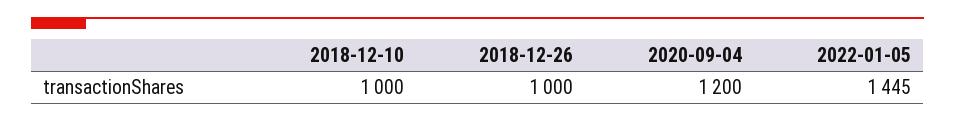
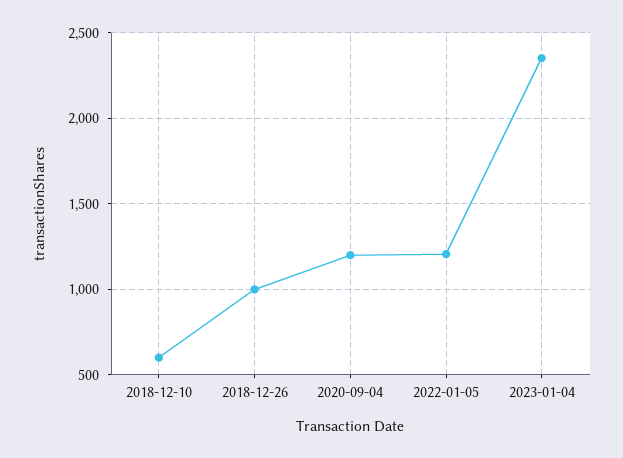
2018-12-10: 1000 -> 600
2022-01-05: 1445 -> 1200
2023-01-04: none -> 2350

